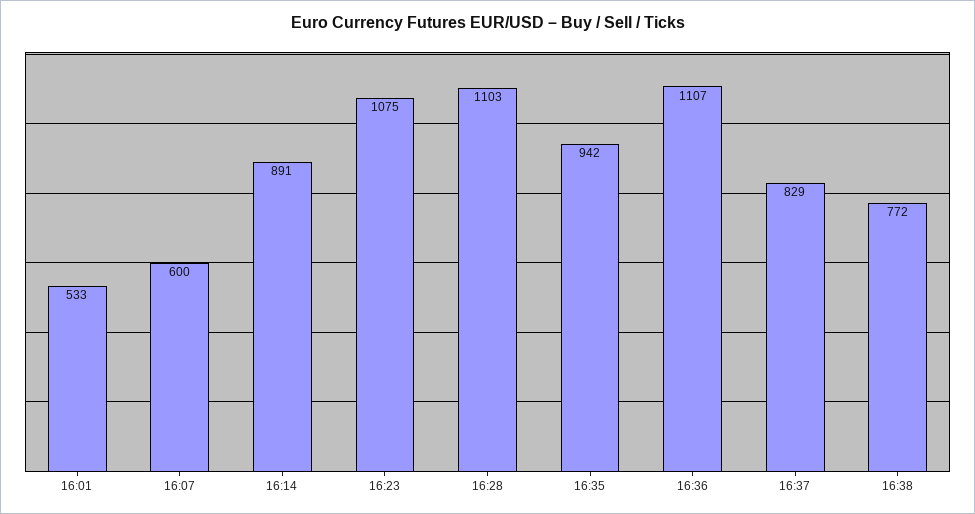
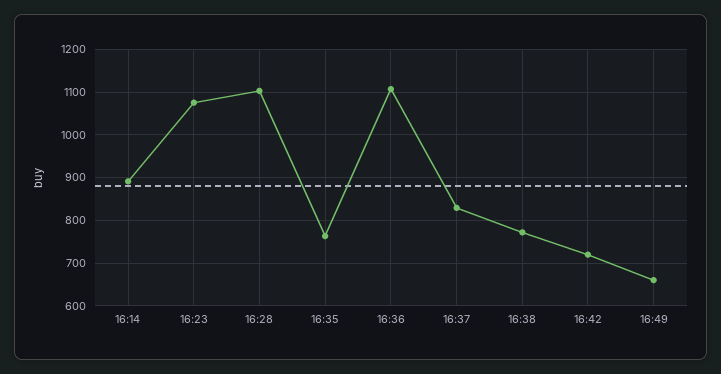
16:01: 533 -> none
16:07: 600 -> none
16:35: 942 -> 760
16:42: none -> 720
16:49: none -> 660

